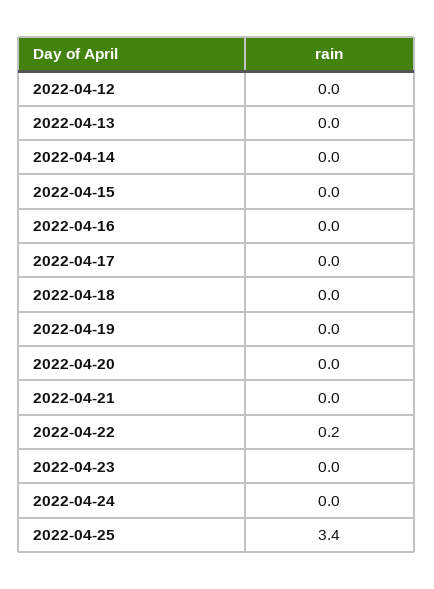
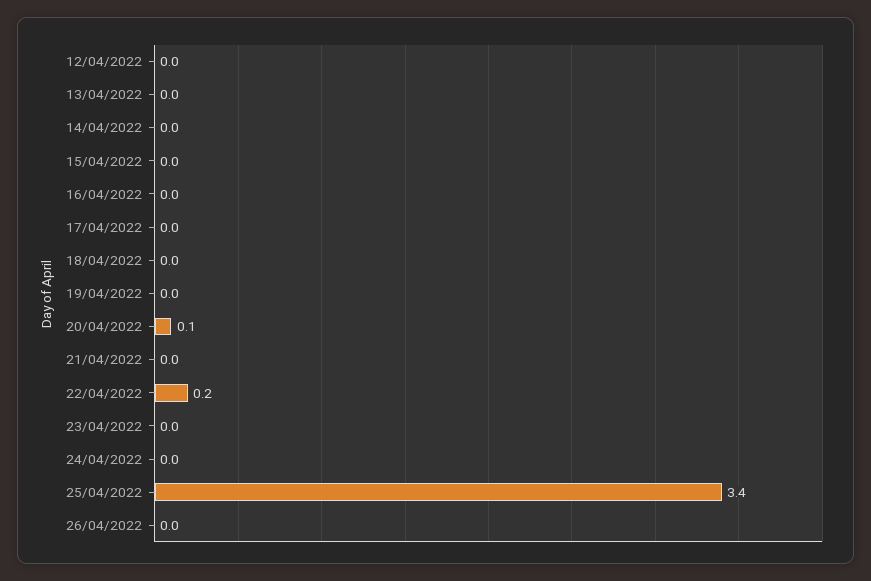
2022-04-20: 0 -> 0.1
26/04/2022: none -> 0

